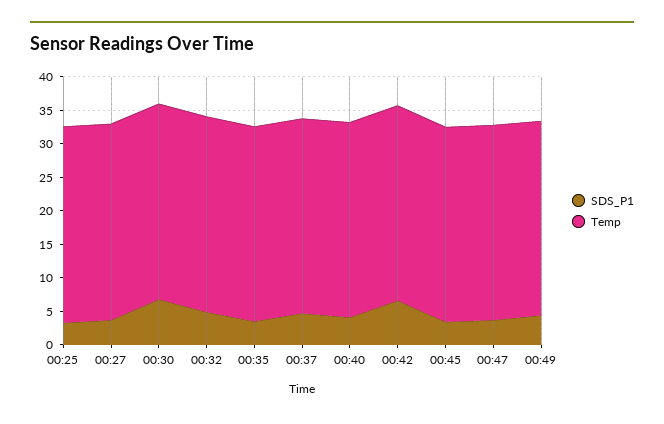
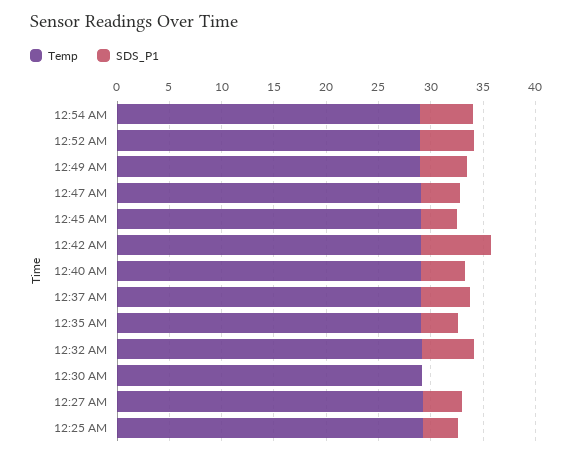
SDS_P1, 00:30: 7.5 -> 0
Temp, 12:54 AM: none -> 29
SDS_P1, 12:54 AM: none -> 5
Temp, 12:52 AM: none -> 29
SDS_P1, 12:52 AM: none -> 5

